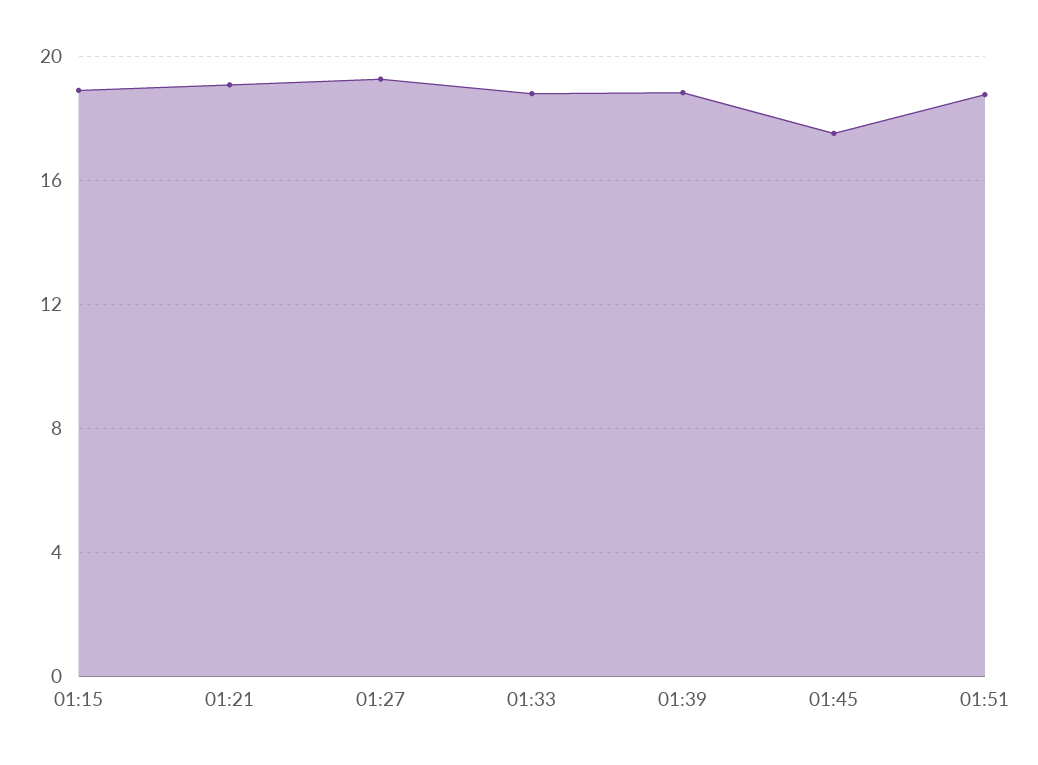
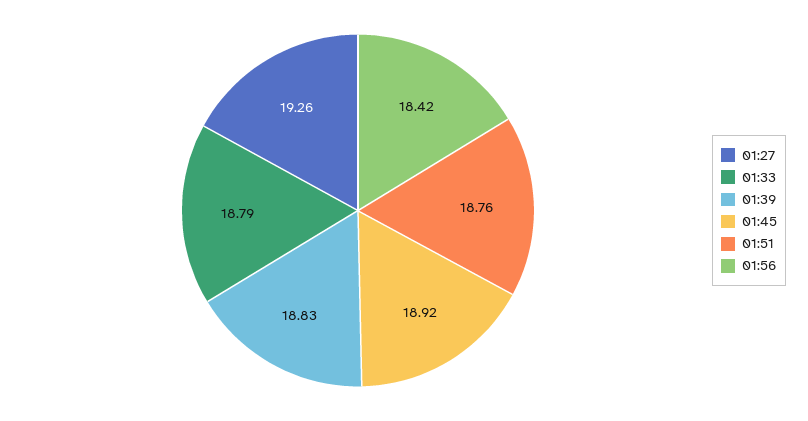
01:15: 19 -> none
01:21: 19 -> none
01:45: 17.5 -> 18.92
01:56: none -> 18.42

